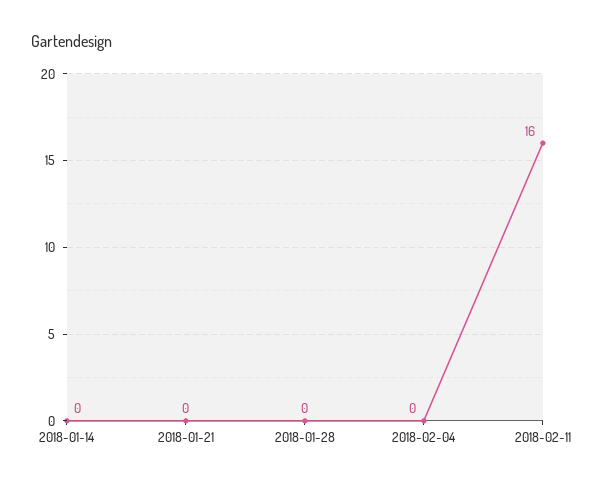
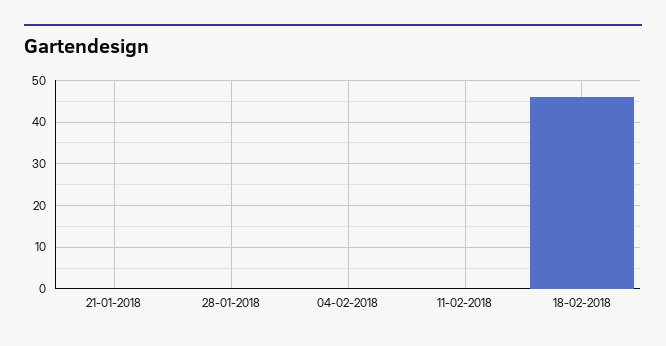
2018-01-14: 0 -> none
2018-02-11: 16 -> 0
18-02-2018: none -> 45

